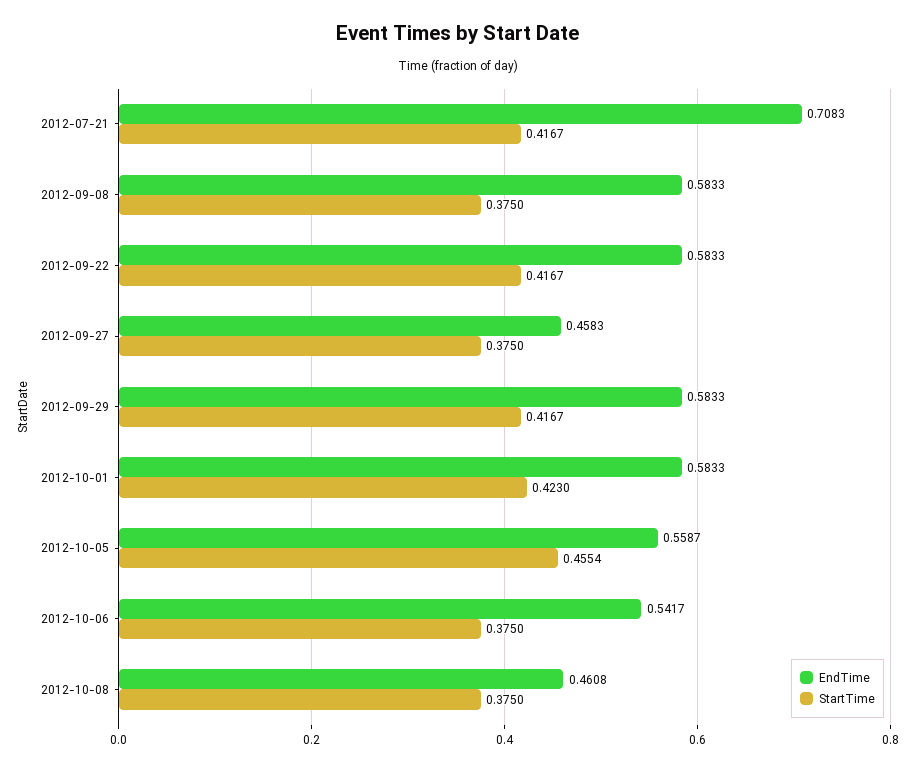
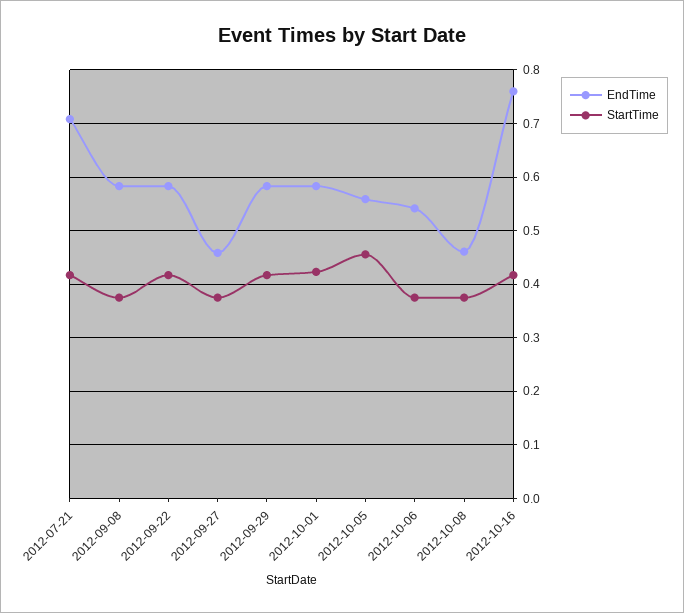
EndTime, 2012-10-16: none -> 0.76
StartTime, 2012-10-16: none -> 0.42

